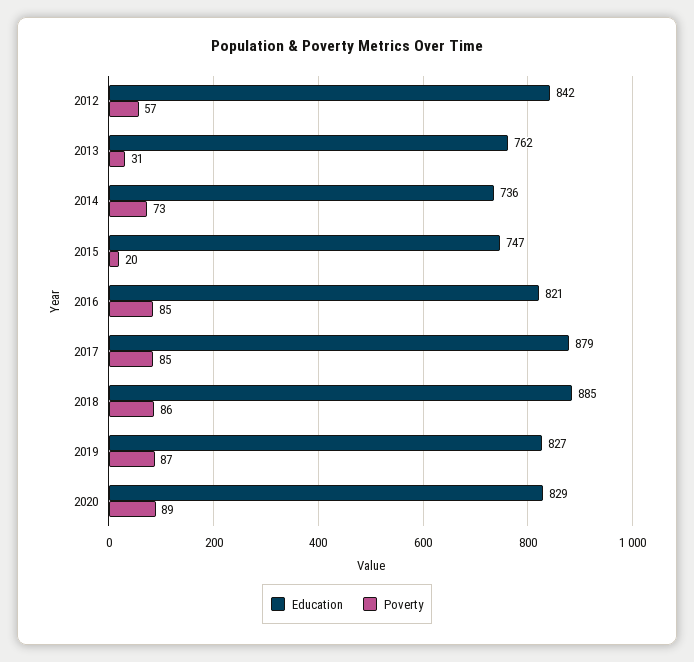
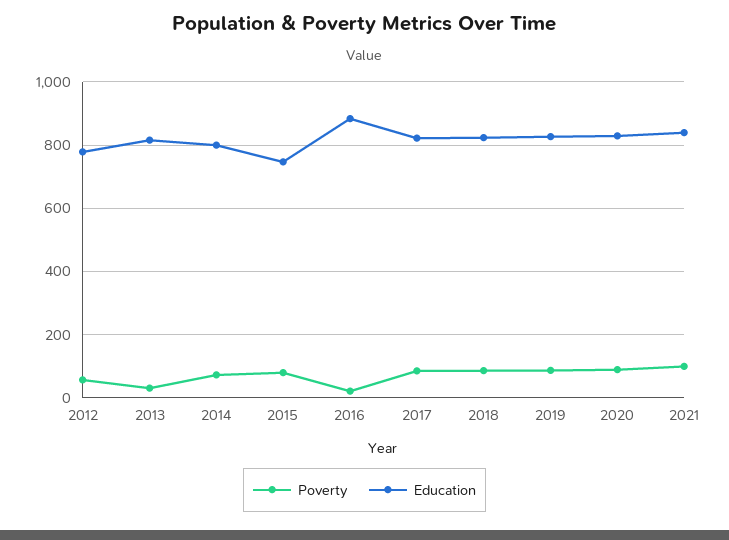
Education, 2012: 842 -> 780
Education, 2013: 762 -> 820
Education, 2014: 736 -> 800
Poverty, 2015: 20 -> 80
Education, 2016: 821 -> 880
Poverty, 2016: 85 -> 20
Education, 2017: 879 -> 820
Education, 2018: 885 -> 820
Poverty, 2021: none -> 100
Education, 2021: none -> 840

